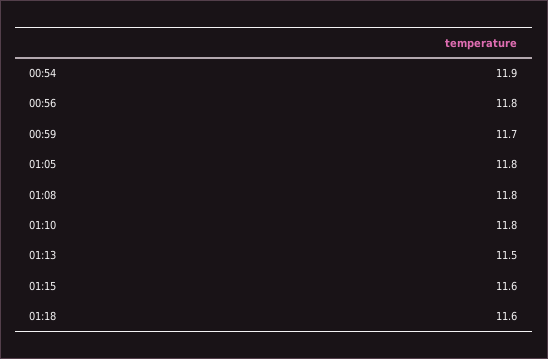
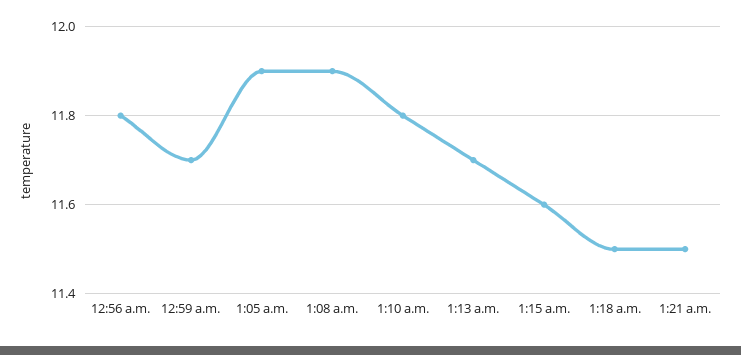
00:54: 11.9 -> none
01:05: 11.8 -> 11.9
01:08: 11.8 -> 11.9
01:13: 11.5 -> 11.7
01:18: 11.6 -> 11.5
1:21 a.m.: none -> 11.5

